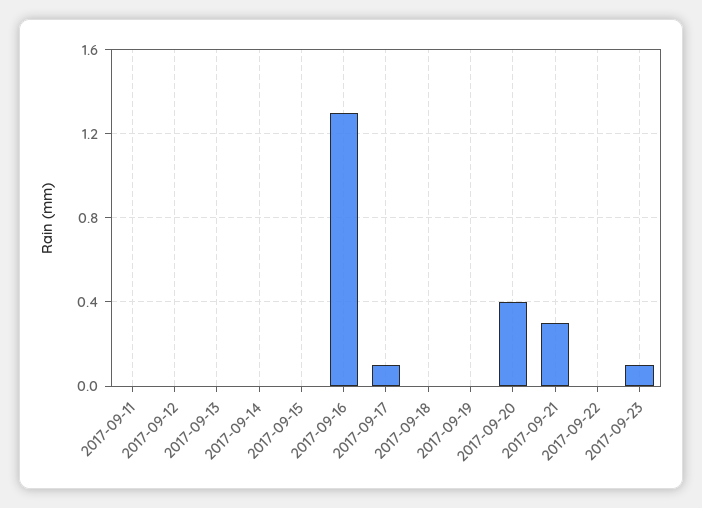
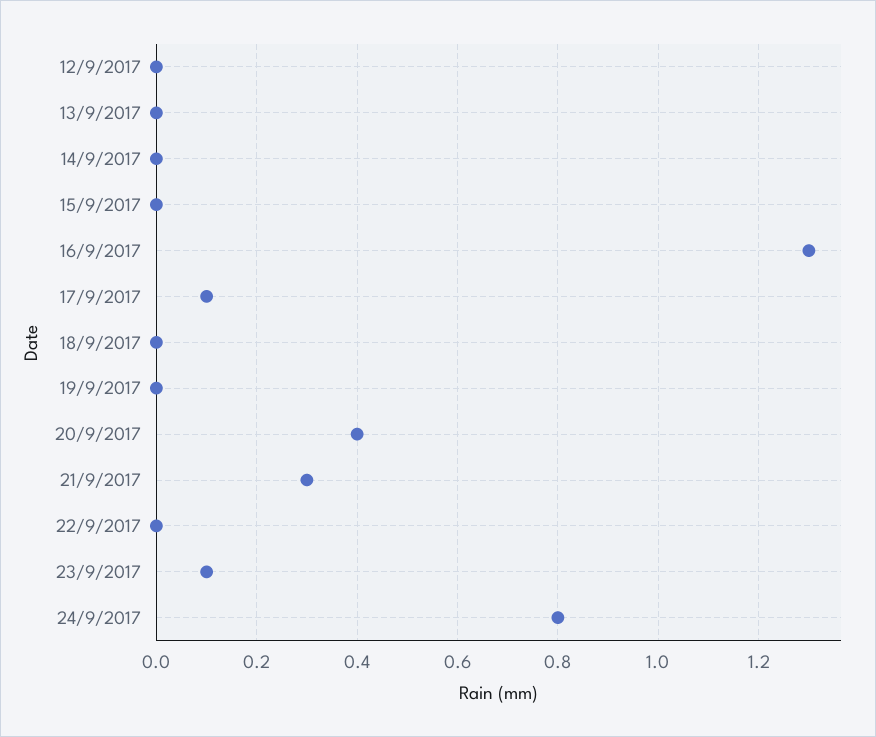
2017-09-11: 0 -> none
24/9/2017: none -> 0.8

